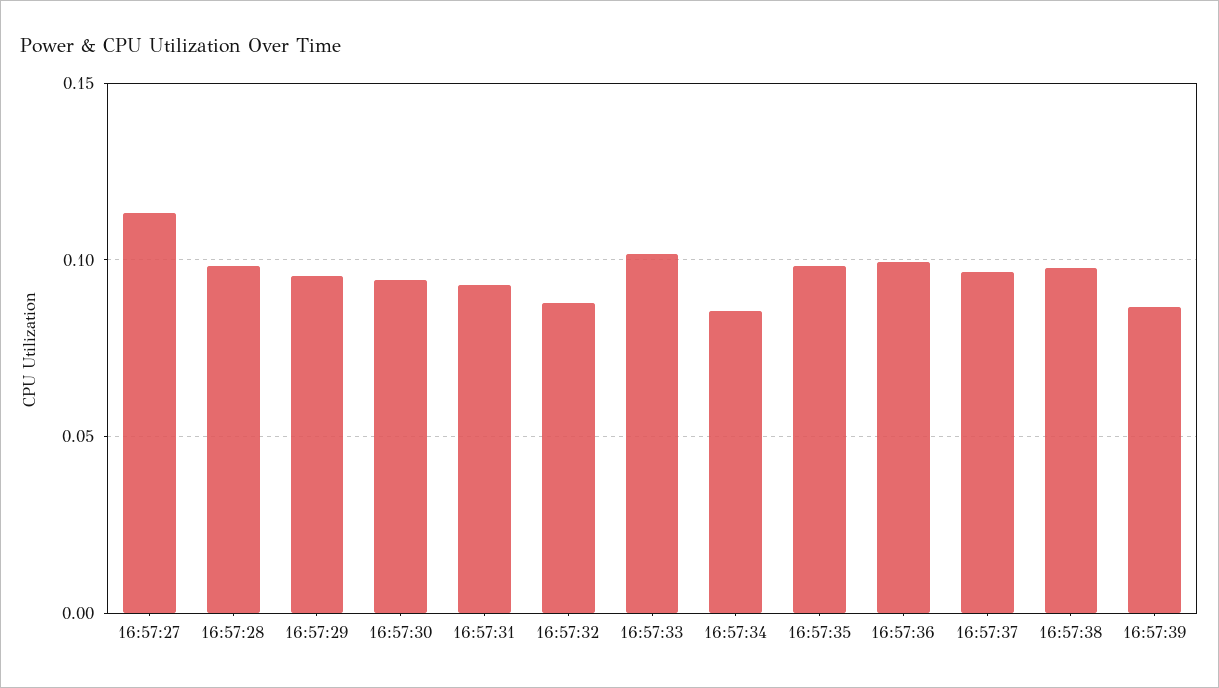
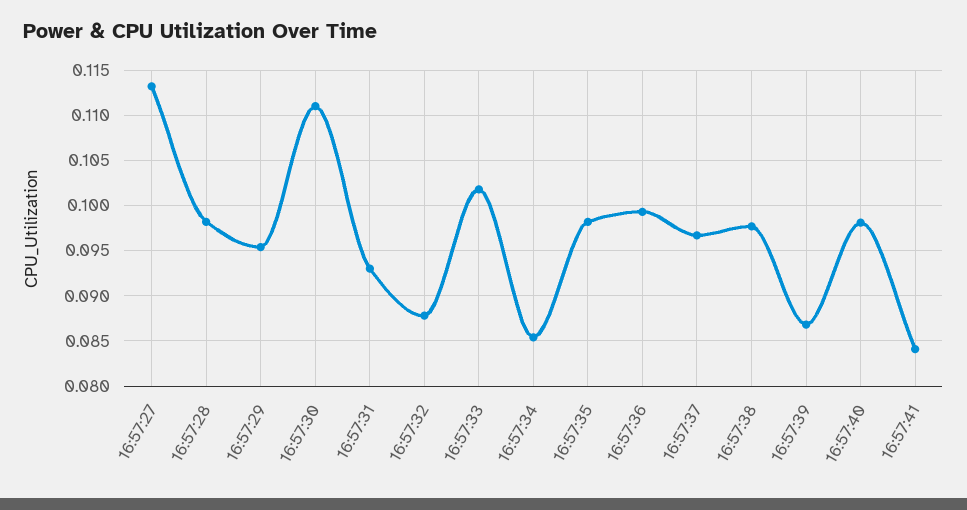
16:57:30: 0.095 -> 0.111
16:57:40: none -> 0.098
16:57:41: none -> 0.084

